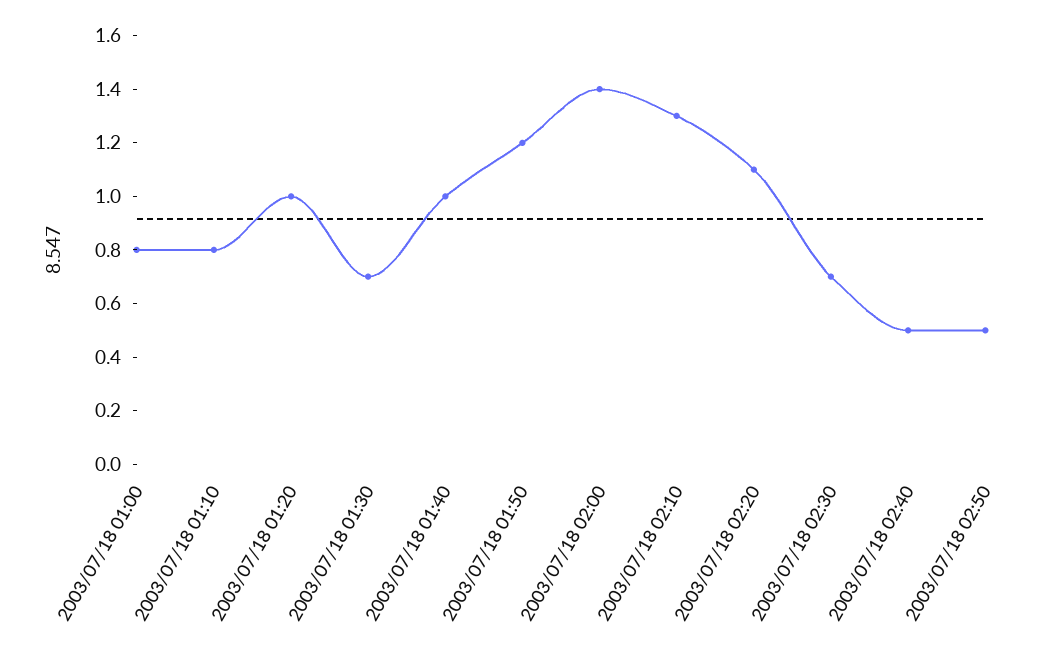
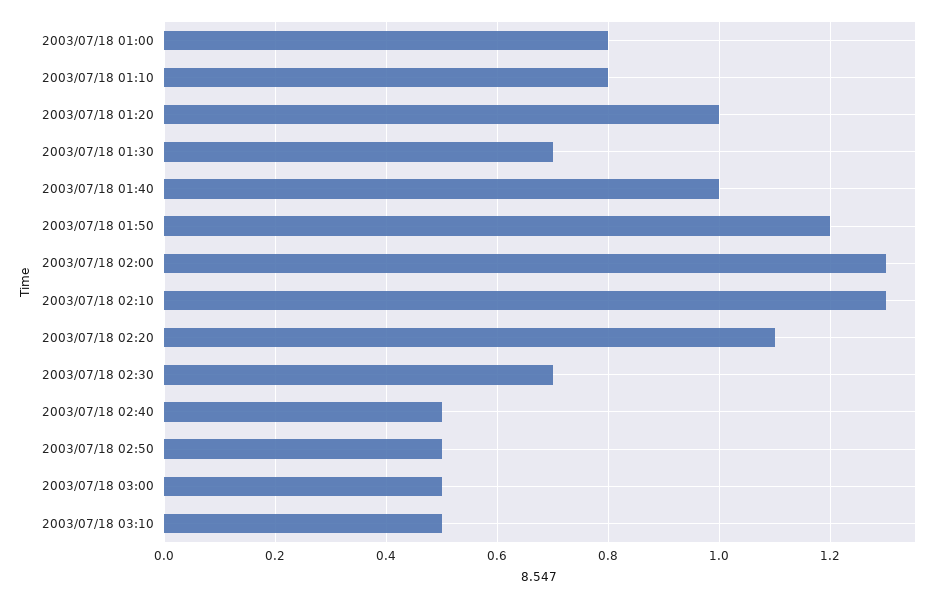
2003/07/18 02:00: 1.4 -> 1.3
2003/07/18 03:00: none -> 0.5
2003/07/18 03:10: none -> 0.5

